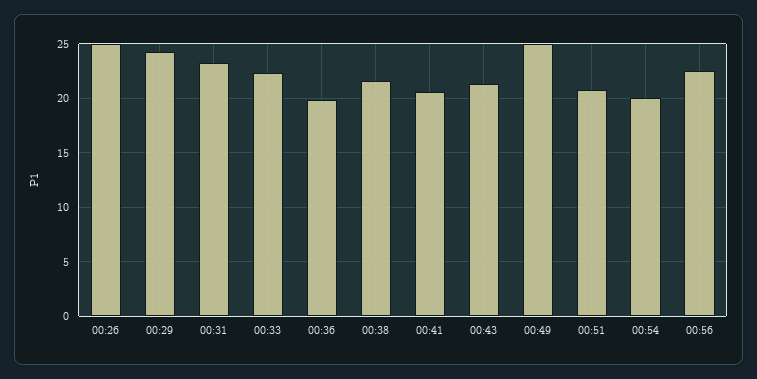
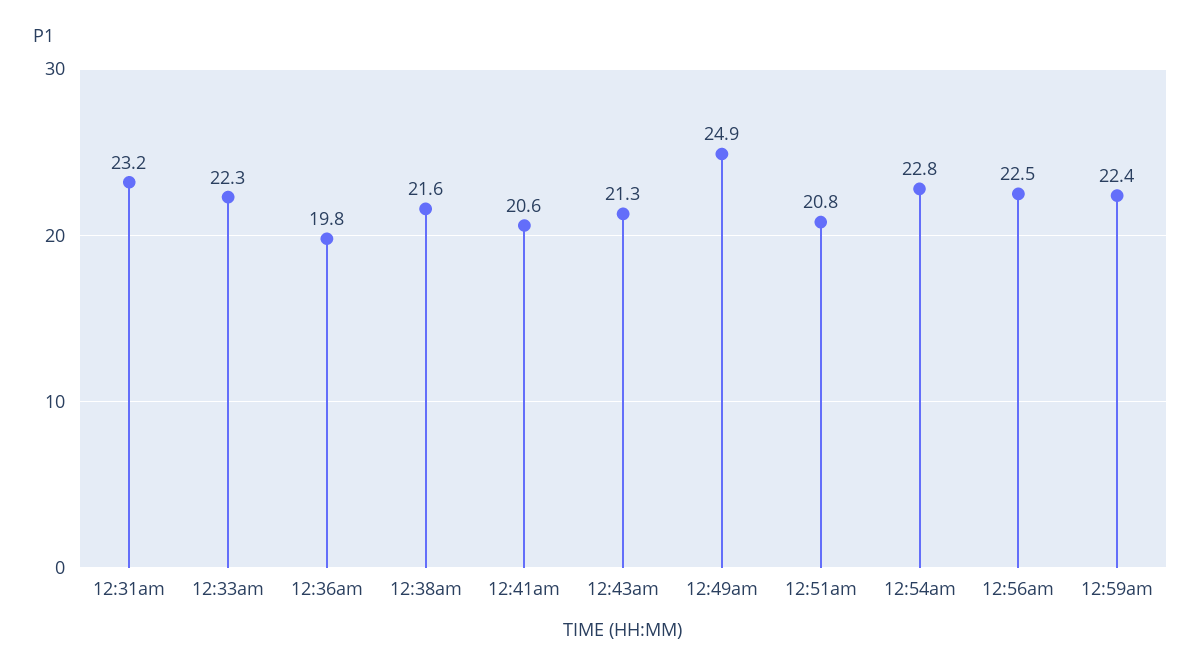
00:26: 25 -> none
00:29: 24 -> none
00:54: 20 -> 22.8
12:59am: none -> 22.4

